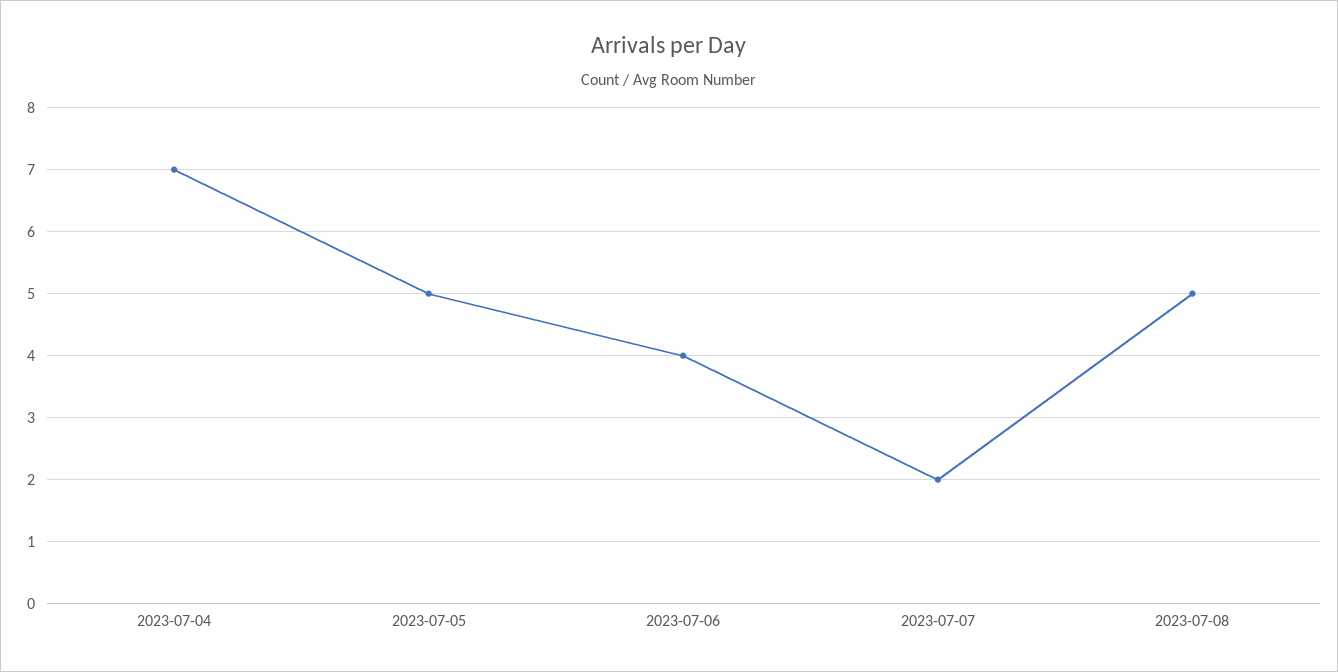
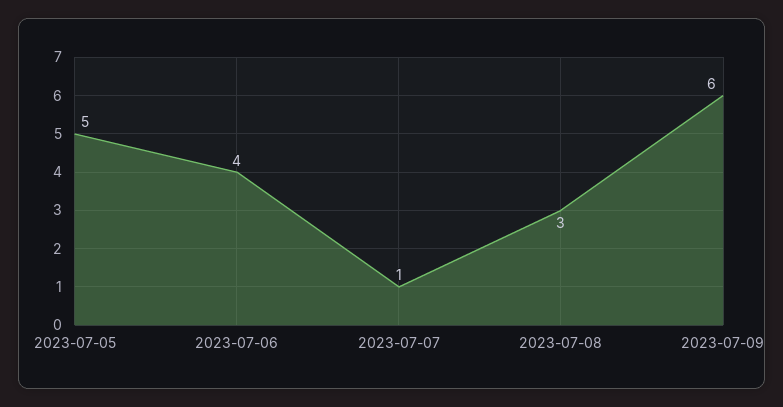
2023-07-04: 7 -> none
2023-07-07: 2 -> 1
2023-07-08: 5 -> 3
2023-07-09: none -> 6

